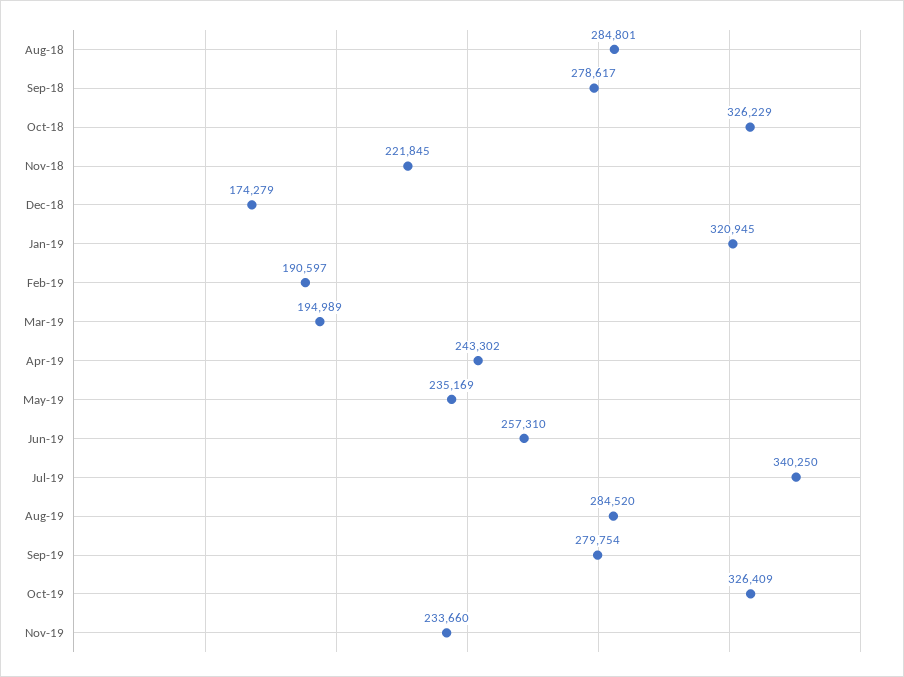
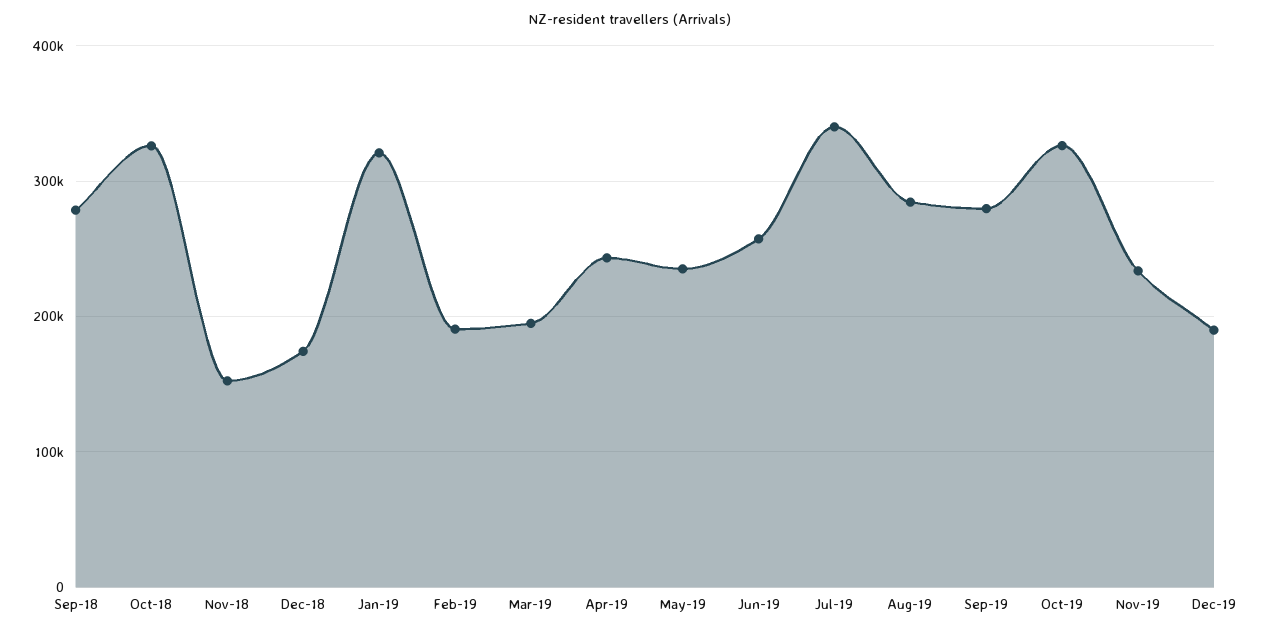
Aug-18: 284801 -> none
Nov-18: 221845 -> 150000
Dec-19: none -> 190000

